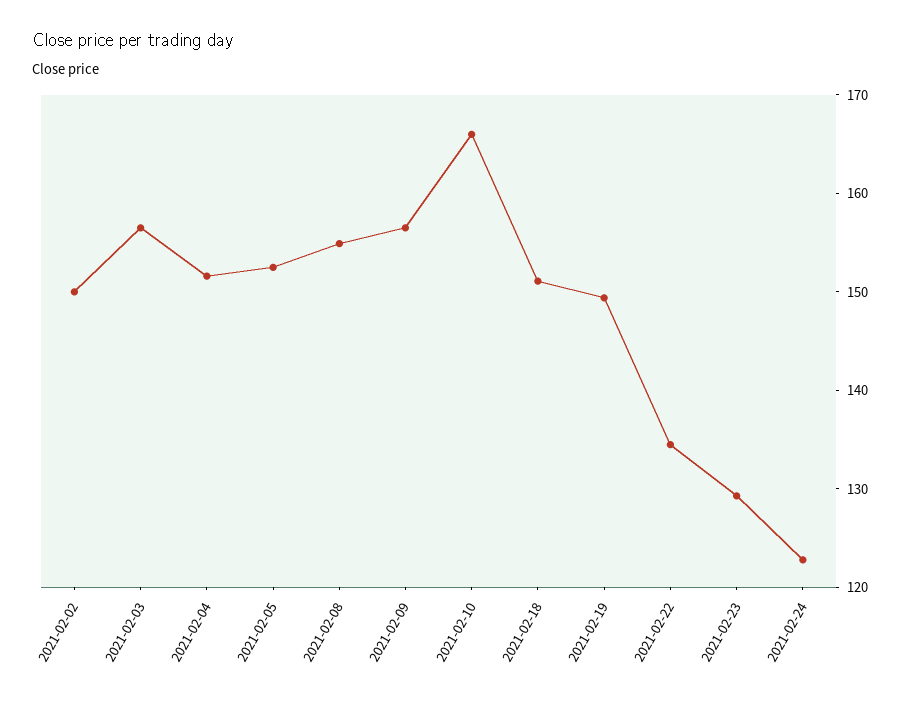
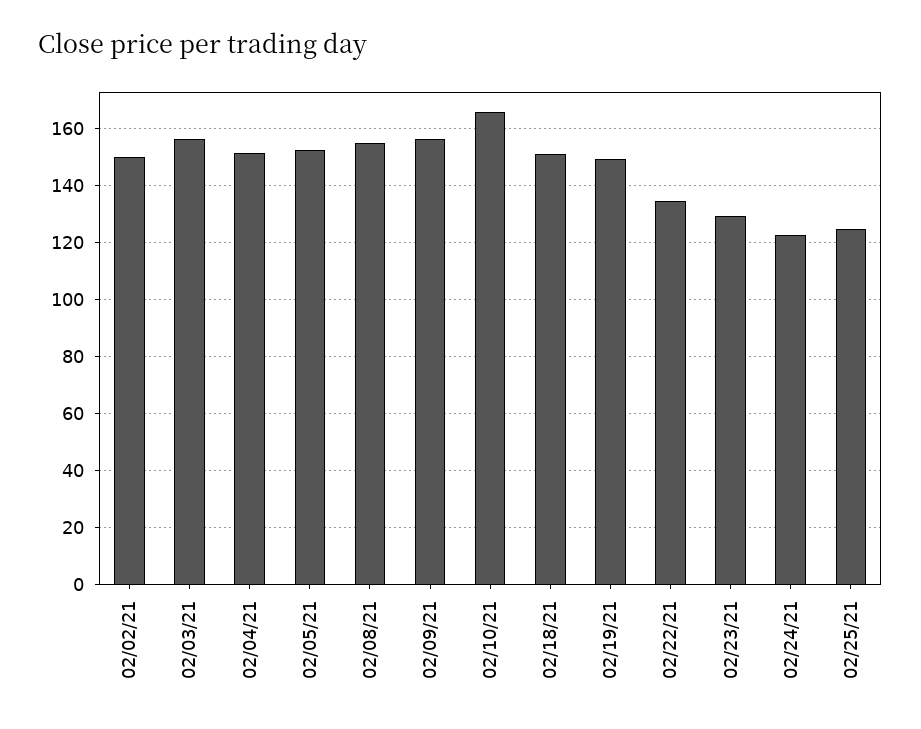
02/25/21: none -> 125

